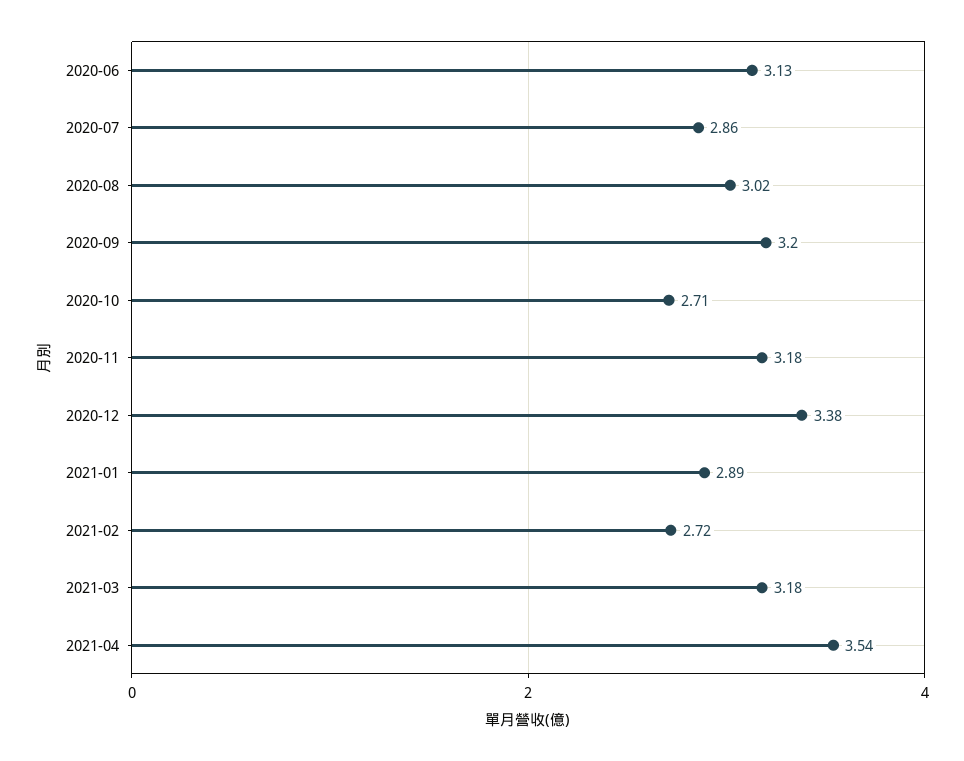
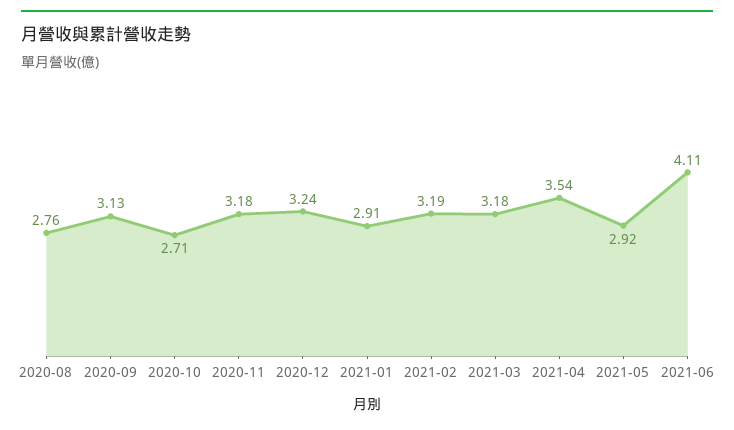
2020-06: 3.13 -> none
2020-07: 2.86 -> none
2020-08: 3.02 -> 2.76
2020-09: 3.2 -> 3.13
2020-12: 3.38 -> 3.24
2021-01: 2.89 -> 2.91
2021-02: 2.72 -> 3.19
2021-05: none -> 2.92
2021-06: none -> 4.11

